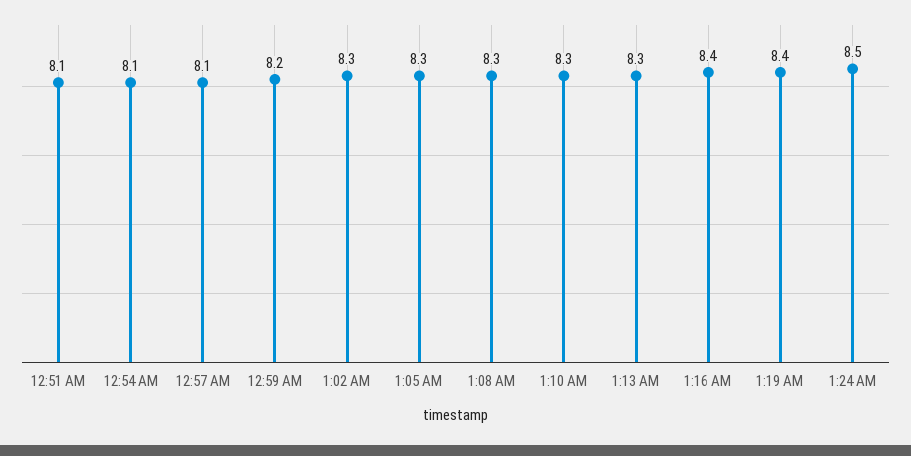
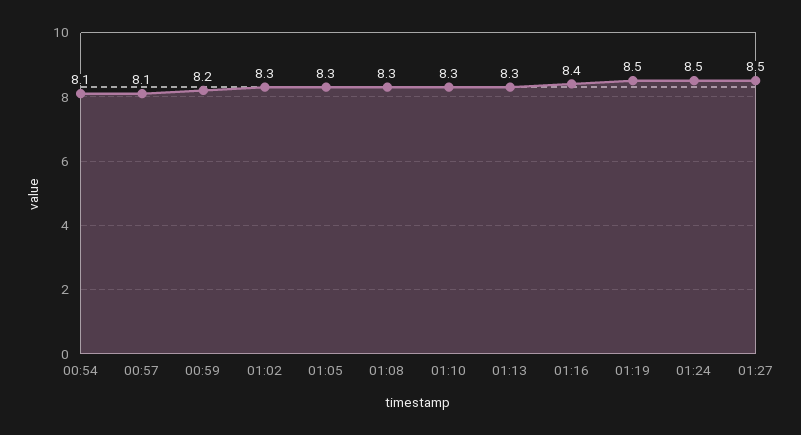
12:51 AM: 8.1 -> none
1:19 AM: 8.4 -> 8.5
01:27: none -> 8.5

